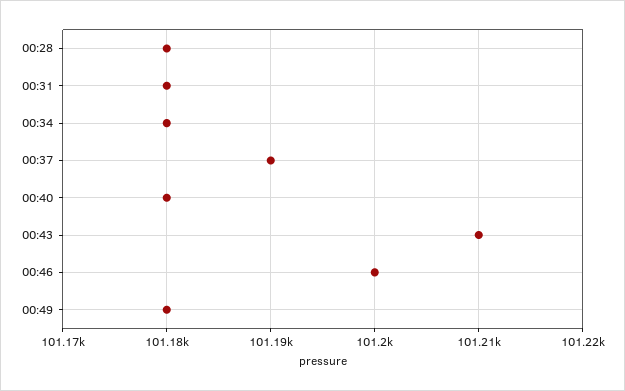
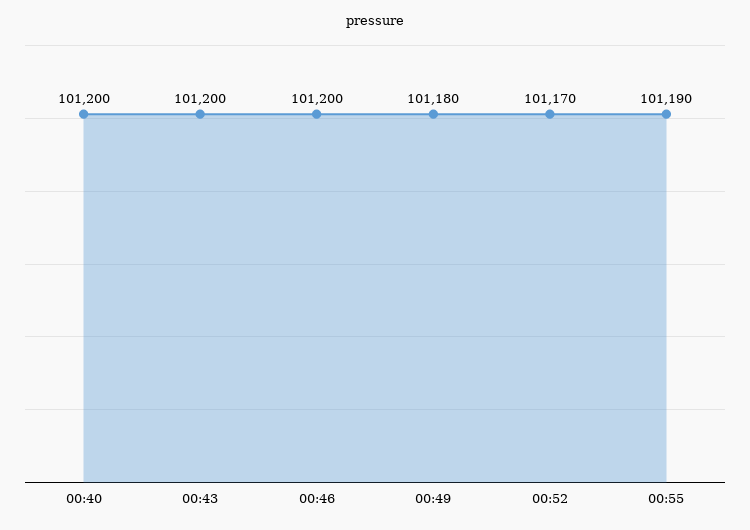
00:28: 101180 -> none
00:31: 101180 -> none
00:34: 101180 -> none
00:37: 101190 -> none
00:40: 101180 -> 101200
00:43: 101210 -> 101200
00:52: none -> 101170
00:55: none -> 101190

